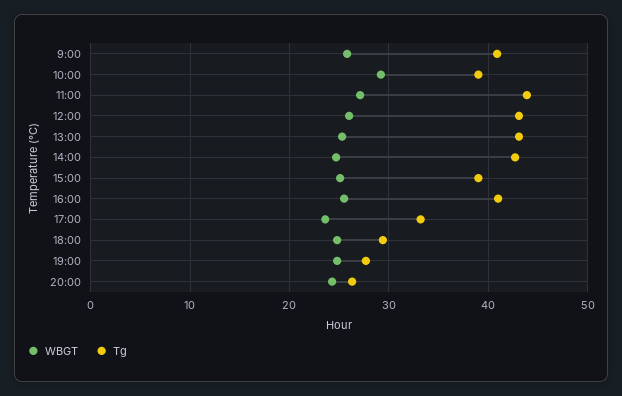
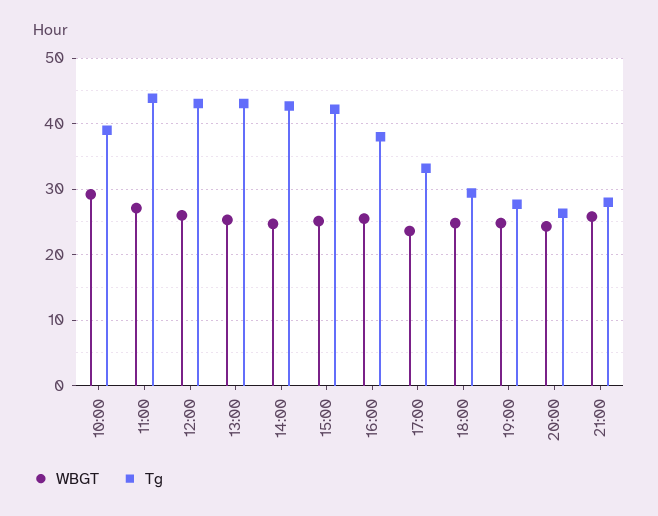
WBGT, 9:00: 26 -> none
Tg, 9:00: 41 -> none
Tg, 15:00: 39 -> 42
Tg, 16:00: 41 -> 38
WBGT, 21:00: none -> 26
Tg, 21:00: none -> 28

